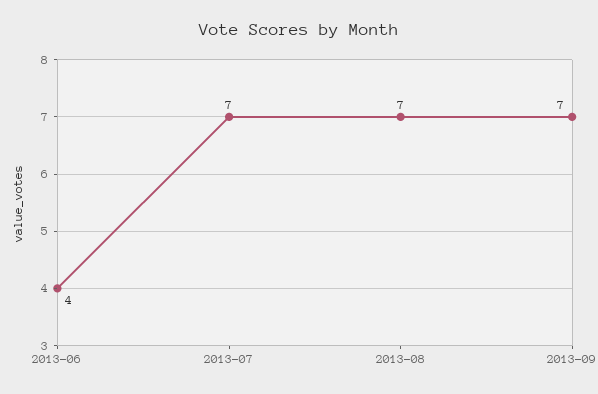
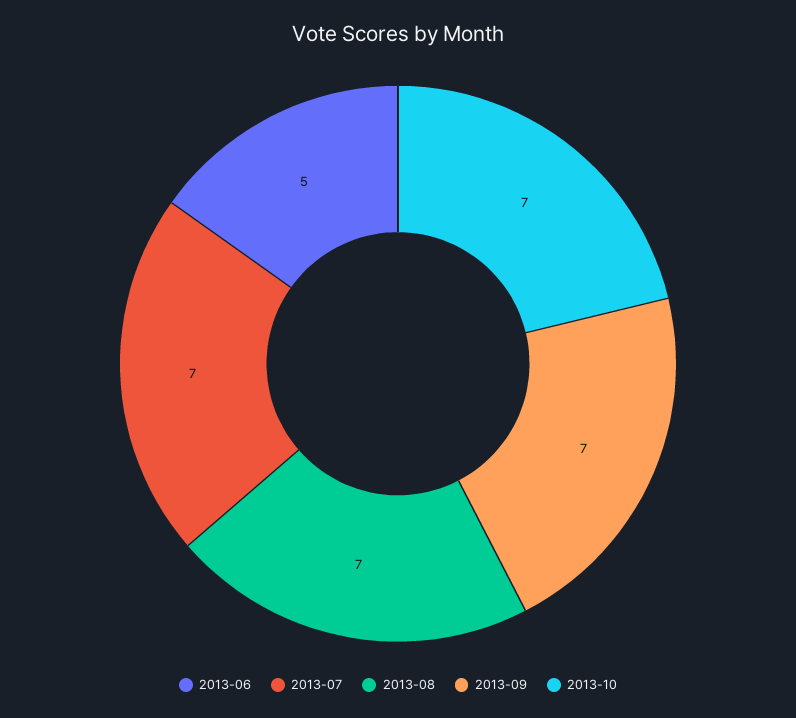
2013-06: 4 -> 5
2013-10: none -> 7

